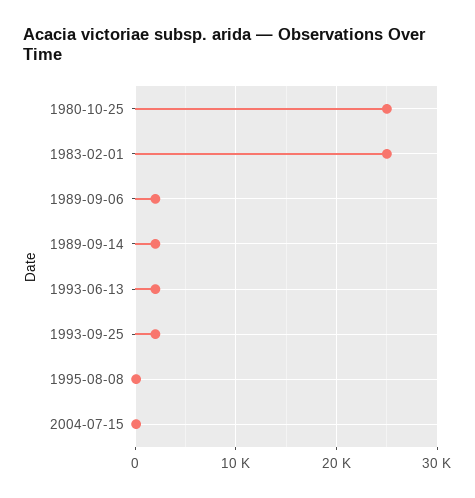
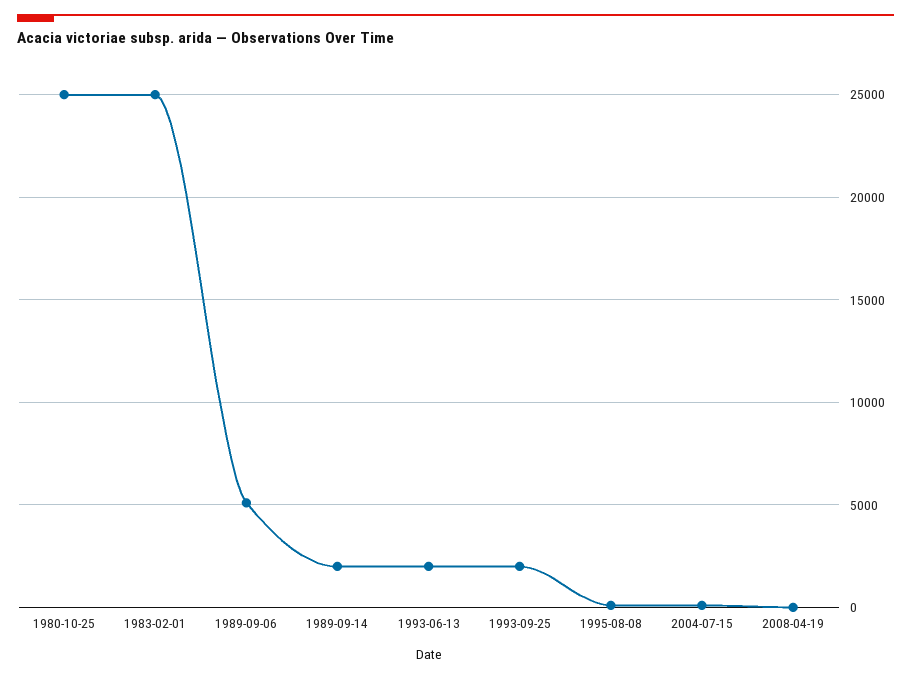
1989-09-06: 2000 -> 5000
2008-04-19: none -> 0

